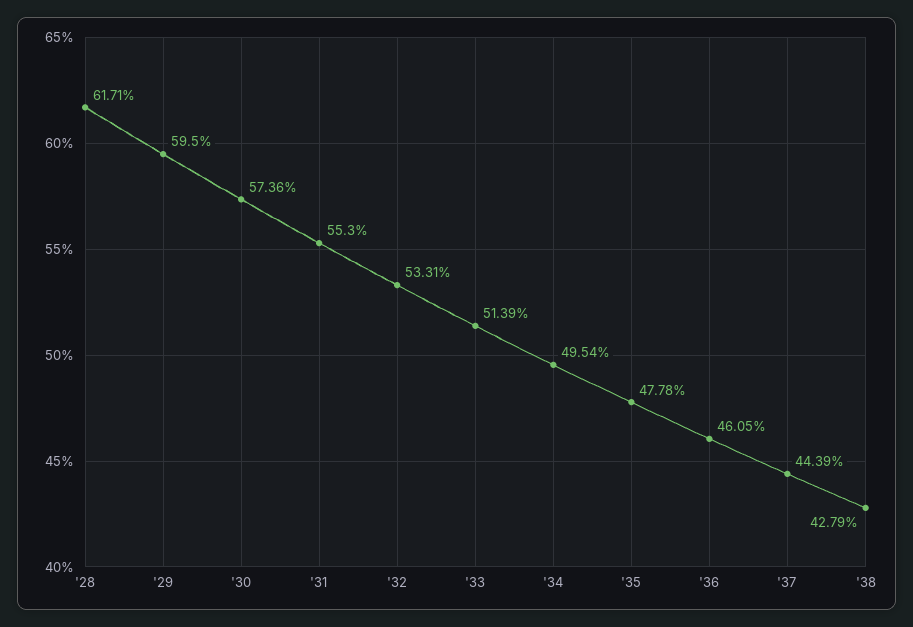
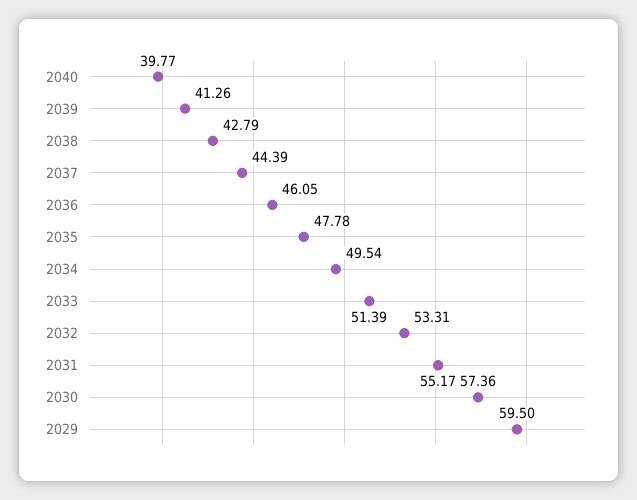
'28: 61.71 -> none
'31: 55.3 -> 55.17
2040: none -> 39.77
2039: none -> 41.26

